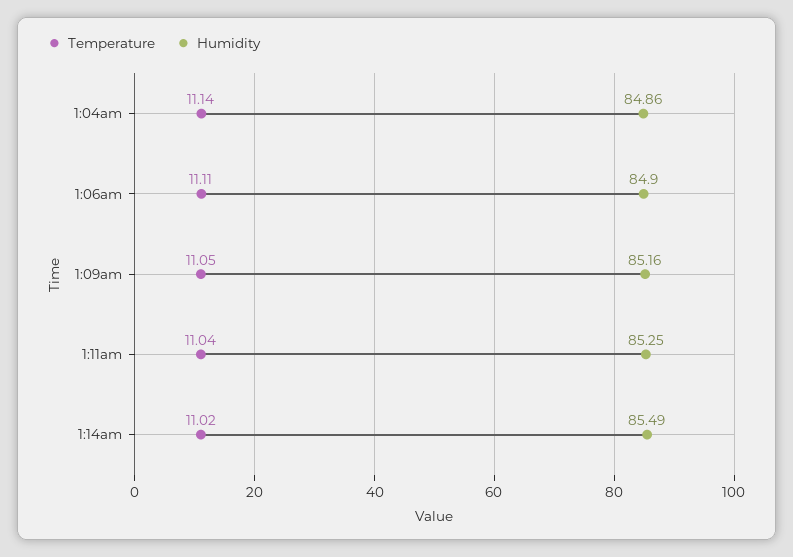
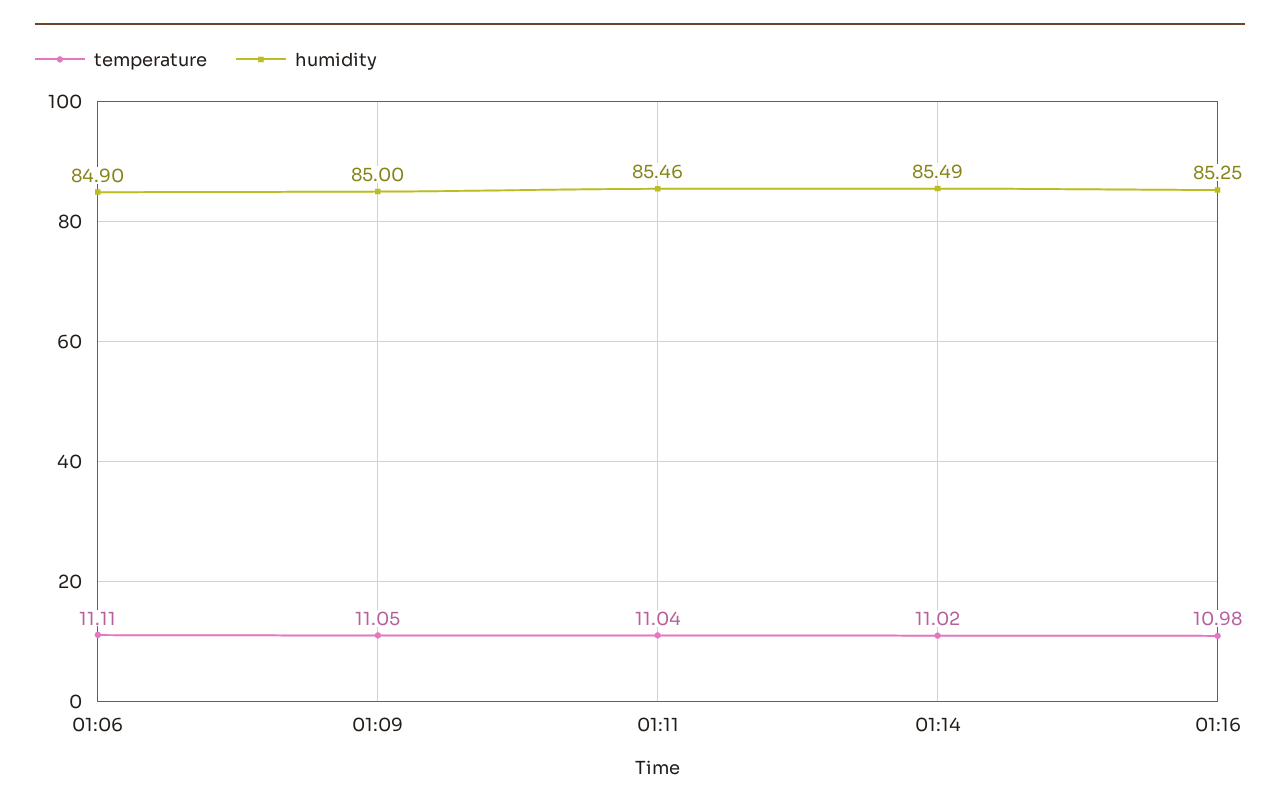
Temperature, 1:04am: 11.14 -> none
Humidity, 1:04am: 84.86 -> none
Humidity, 1:09am: 85.16 -> 85
Humidity, 1:11am: 85.25 -> 85.46
Temperature, 01:16: none -> 10.98
Humidity, 01:16: none -> 85.25

